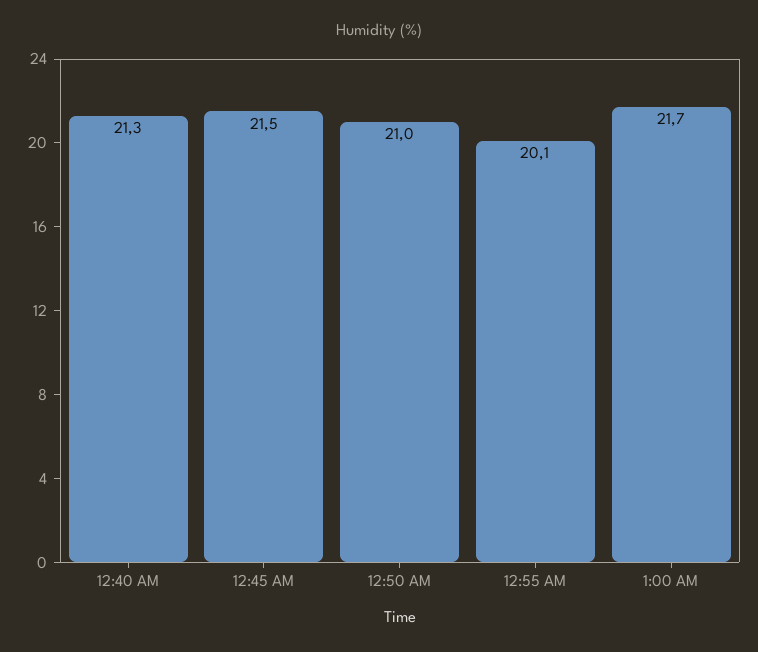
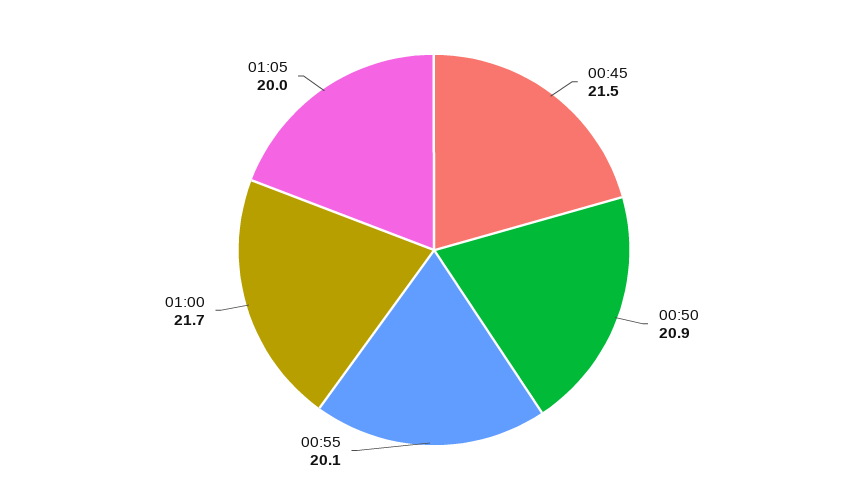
12:40 AM: 21.3 -> none
12:50 AM: 21 -> 20.9
01:05: none -> 20

